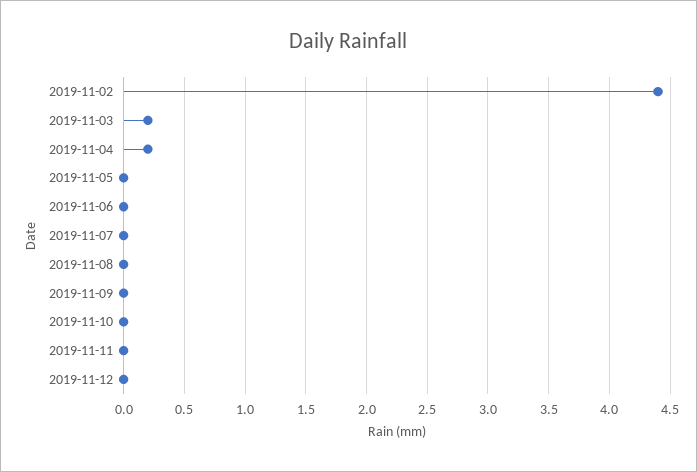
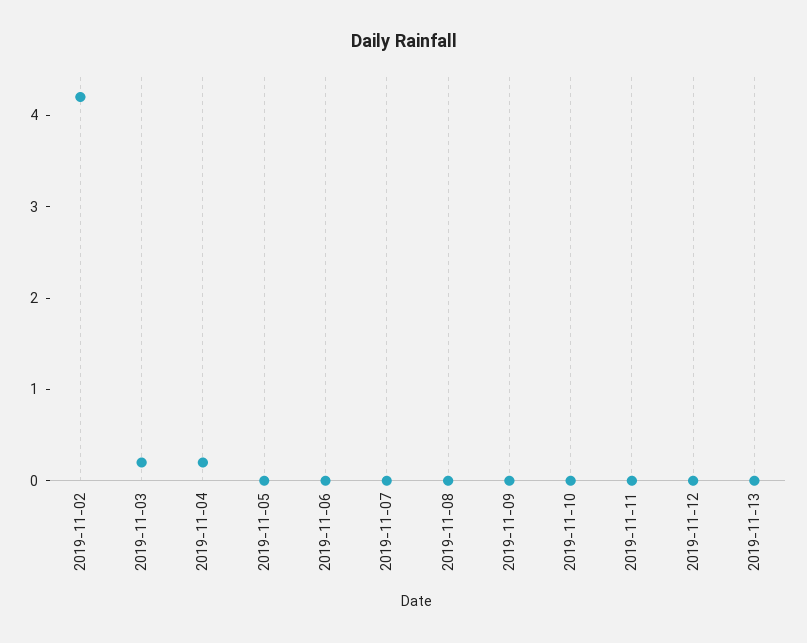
2019-11-02: 4.4 -> 4.2
2019-11-13: none -> 0

